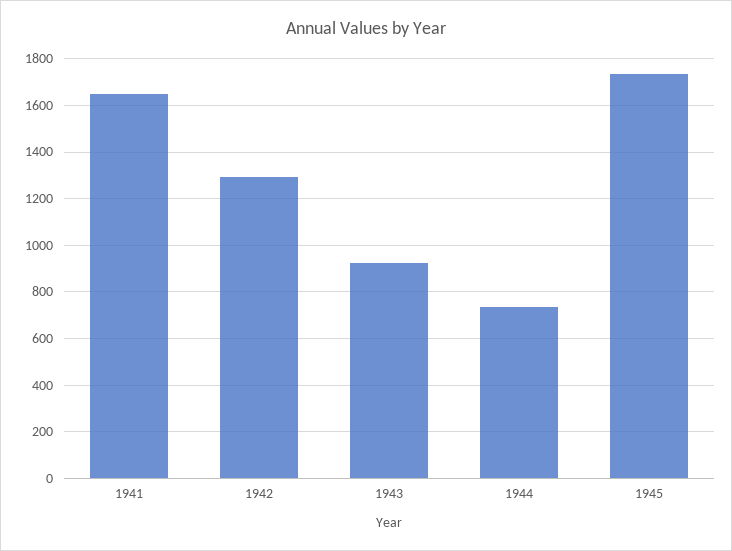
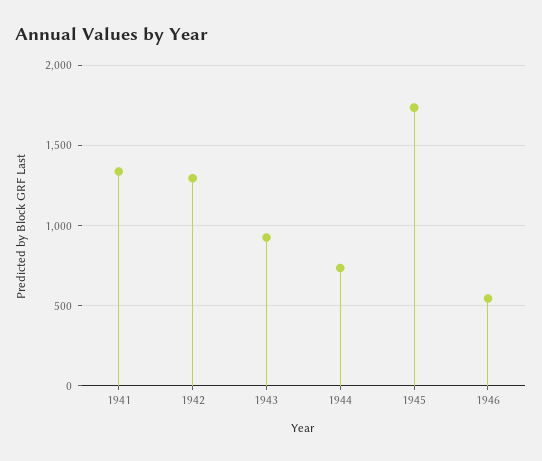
1941: 1650 -> 1350
1946: none -> 550

